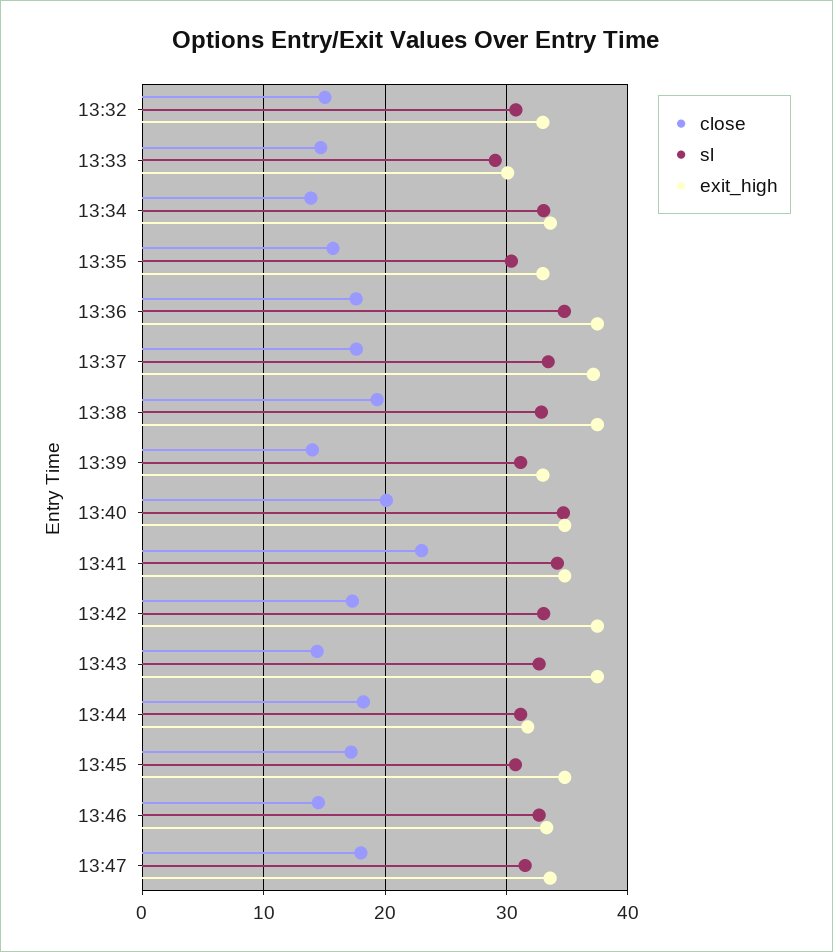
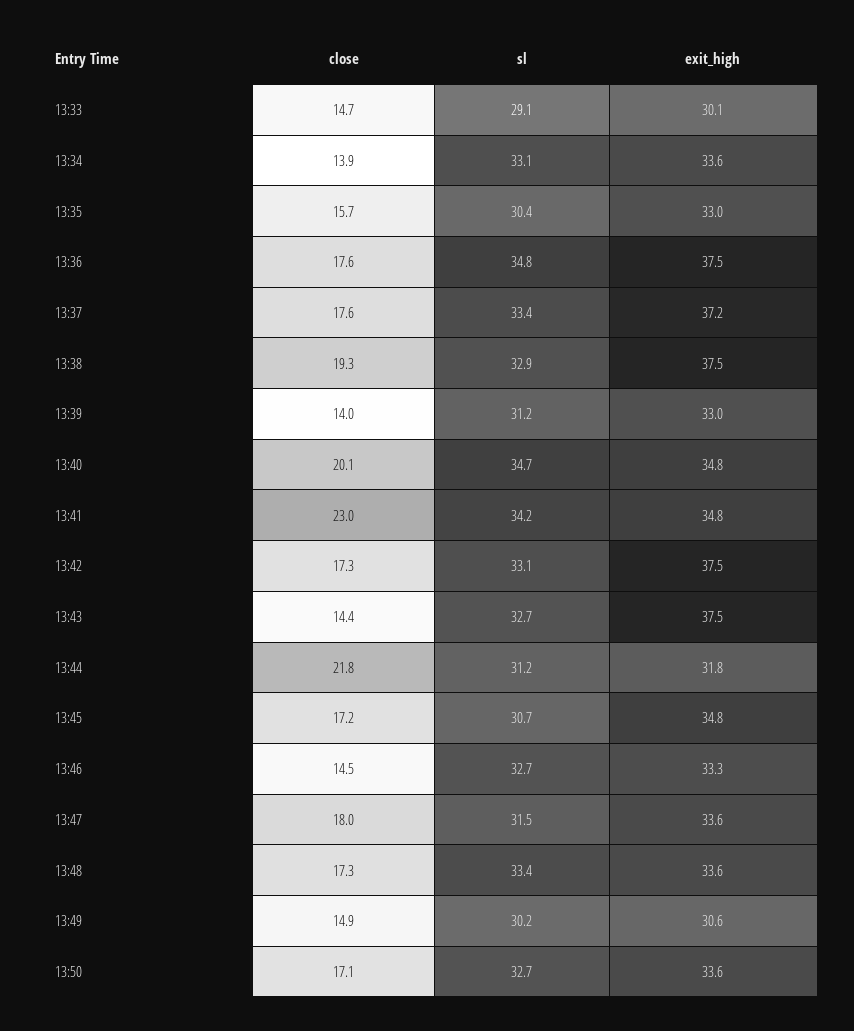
close, 13:32: 15 -> none
sl, 13:32: 31 -> none
exit_high, 13:32: 33 -> none
close, 13:44: 18 -> 21.8
close, 13:48: none -> 17.3
sl, 13:48: none -> 33.4
exit_high, 13:48: none -> 33.6
close, 13:49: none -> 14.9
sl, 13:49: none -> 30.2
exit_high, 13:49: none -> 30.6
close, 13:50: none -> 17.1
sl, 13:50: none -> 32.7
exit_high, 13:50: none -> 33.6

